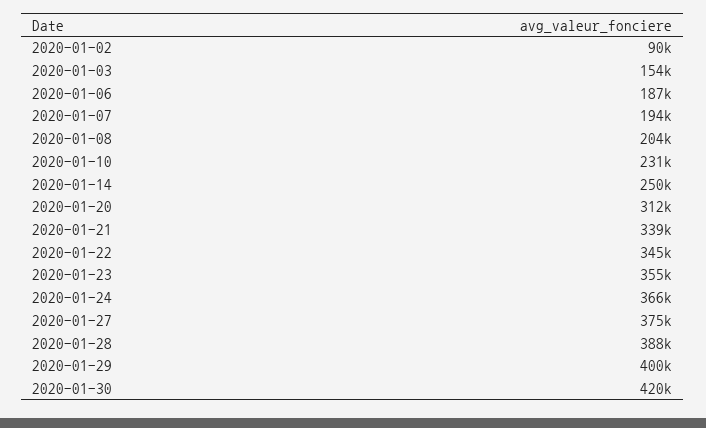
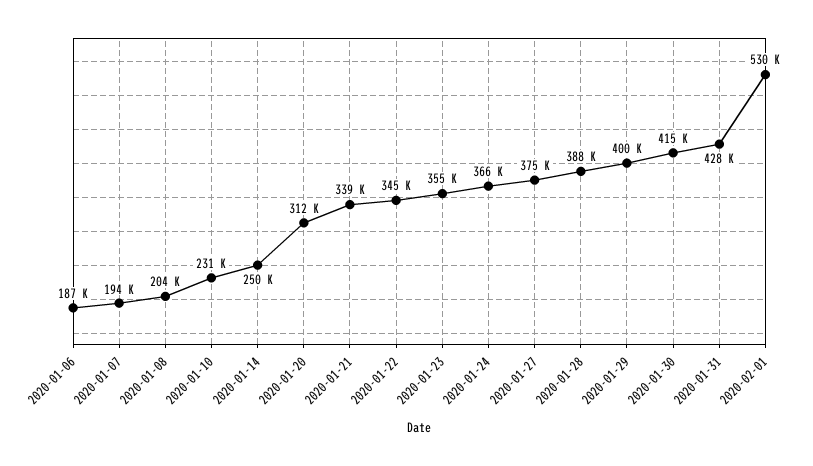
2020-01-02: 90000 -> none
2020-01-03: 154000 -> none
2020-01-30: 420000 -> 415000
2020-01-31: none -> 428000
2020-02-01: none -> 530000

